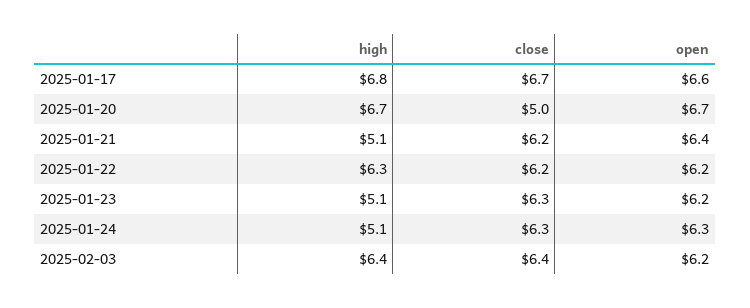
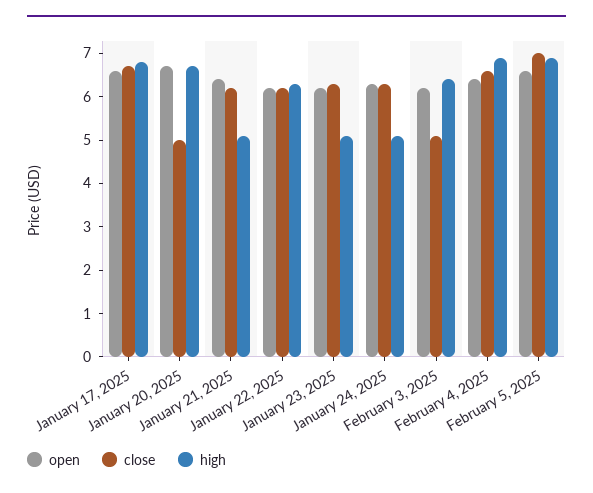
close, 2025-02-03: 6.4 -> 5
open, February 4, 2025: none -> 6.5
close, February 4, 2025: none -> 6.5
high, February 4, 2025: none -> 7
open, February 5, 2025: none -> 6.5
close, February 5, 2025: none -> 7
high, February 5, 2025: none -> 7

